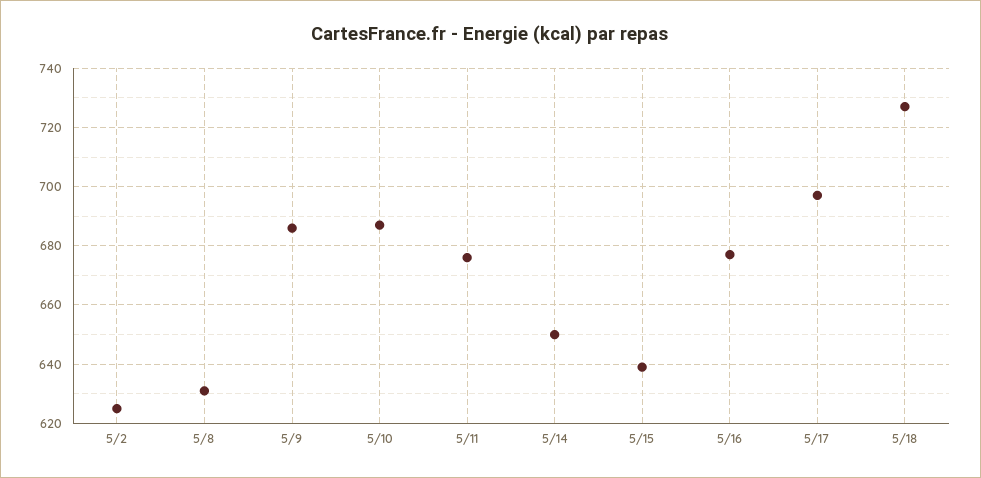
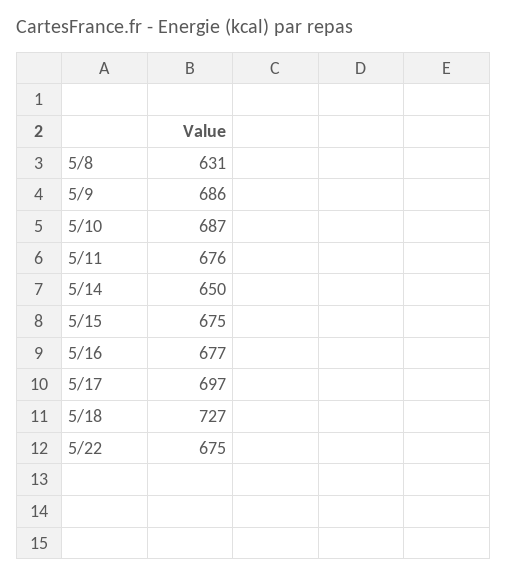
5/2: 625 -> none
5/15: 640 -> 675
5/22: none -> 675

